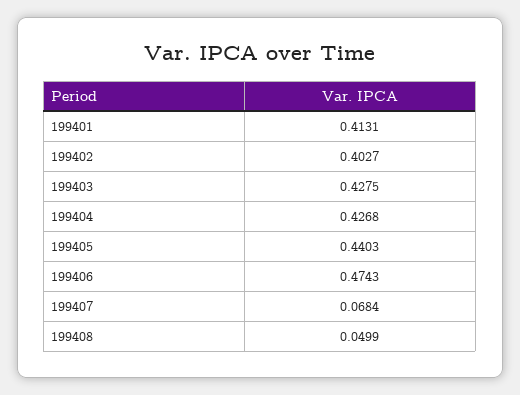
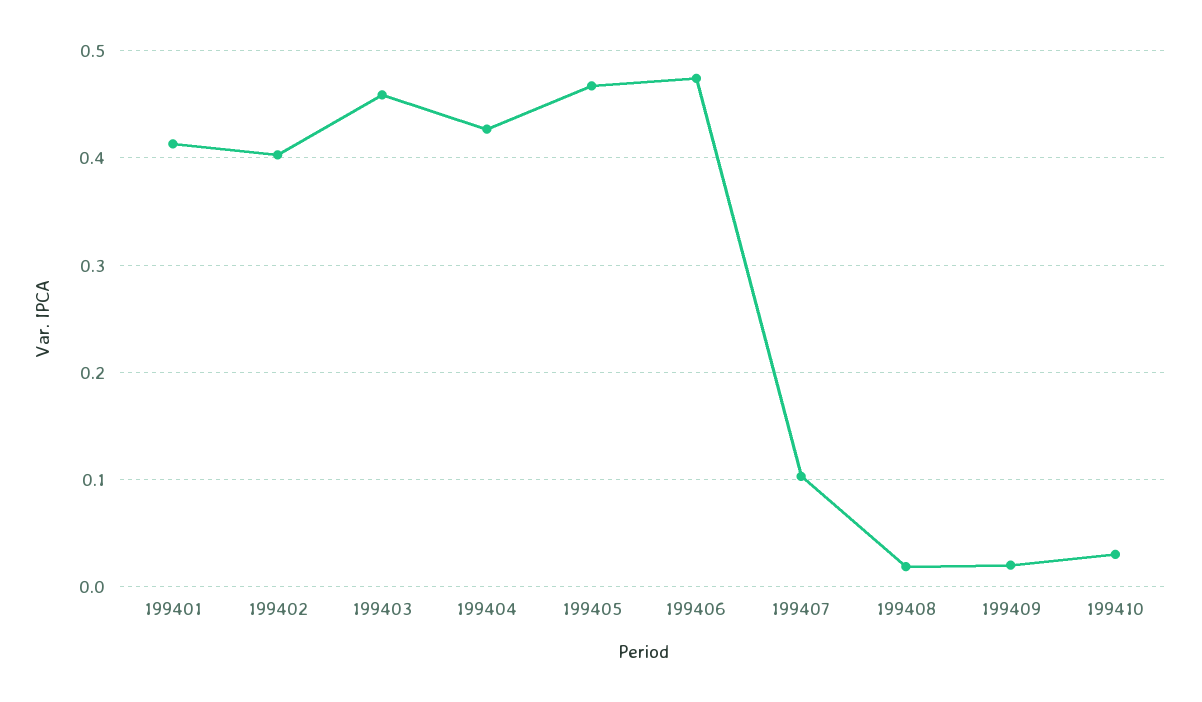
199403: 0.4275 -> 0.46
199405: 0.4403 -> 0.47
199407: 0.0684 -> 0.1
199408: 0.0499 -> 0.02
199409: none -> 0.02
199410: none -> 0.03

